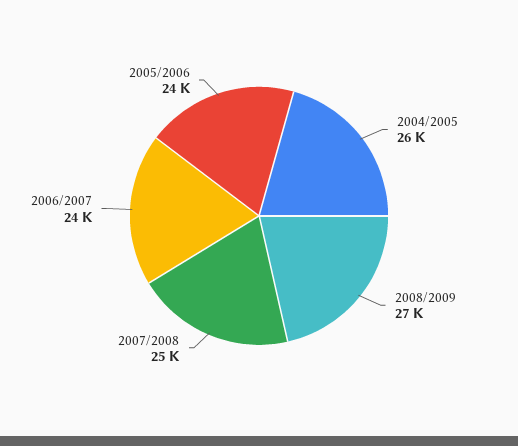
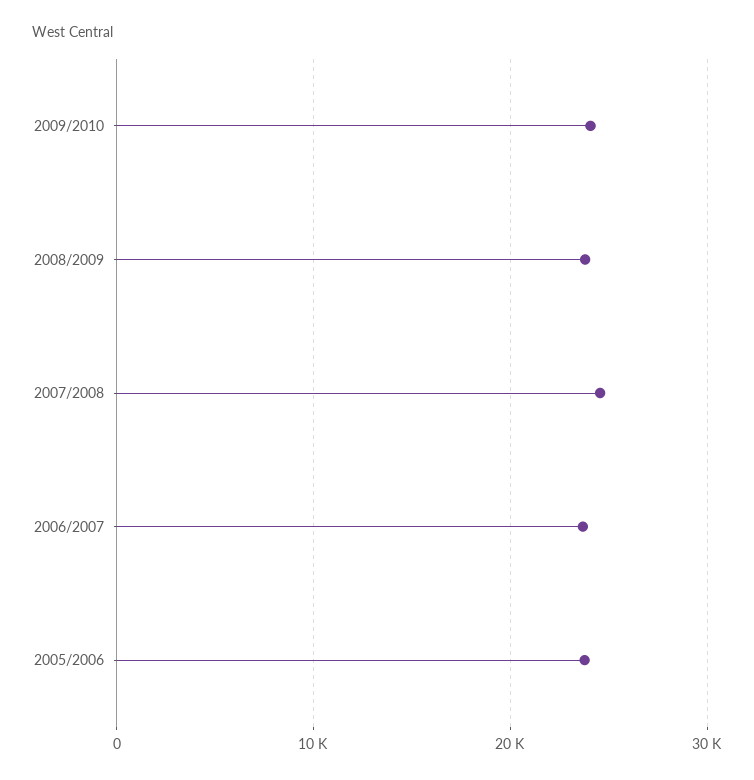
2004/2005: 26000 -> none
2008/2009: 27000 -> 24000
2009/2010: none -> 24000

